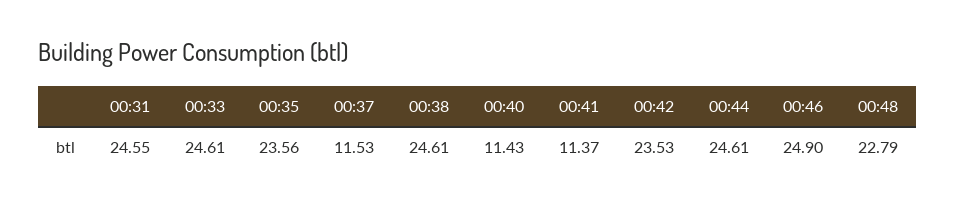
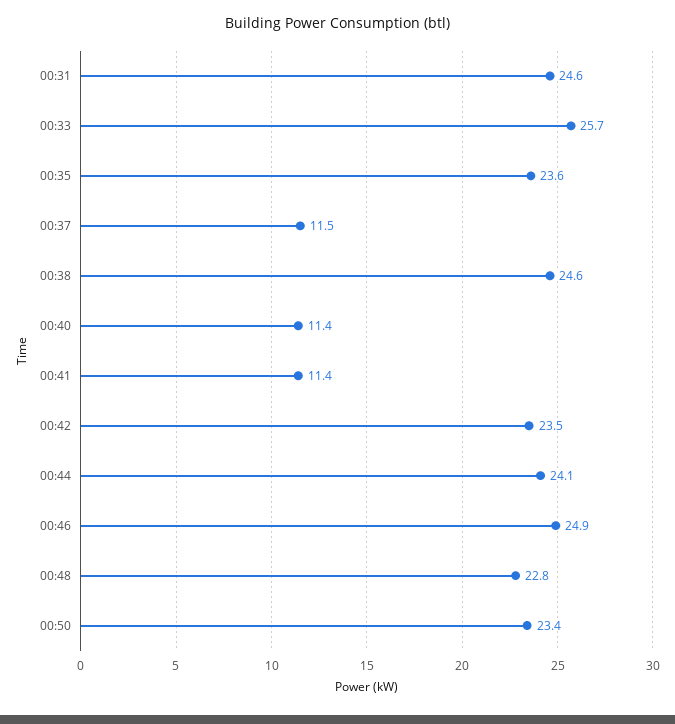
00:33: 24.61 -> 25.7
00:44: 24.61 -> 24.1
00:50: none -> 23.4

